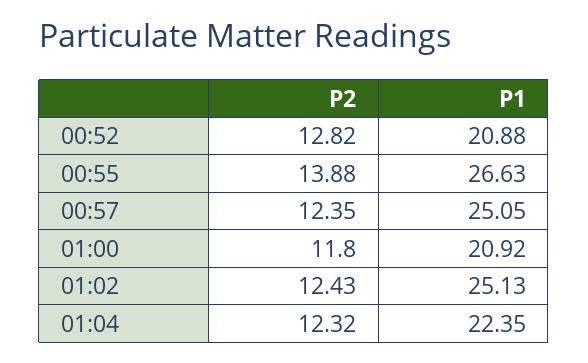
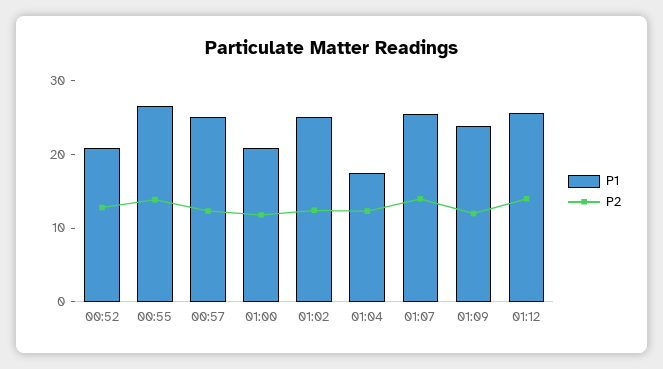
P1, 01:04: 22.35 -> 18
P1, 01:07: none -> 26
P2, 01:07: none -> 14
P1, 01:09: none -> 24
P2, 01:09: none -> 12
P1, 01:12: none -> 26
P2, 01:12: none -> 14

